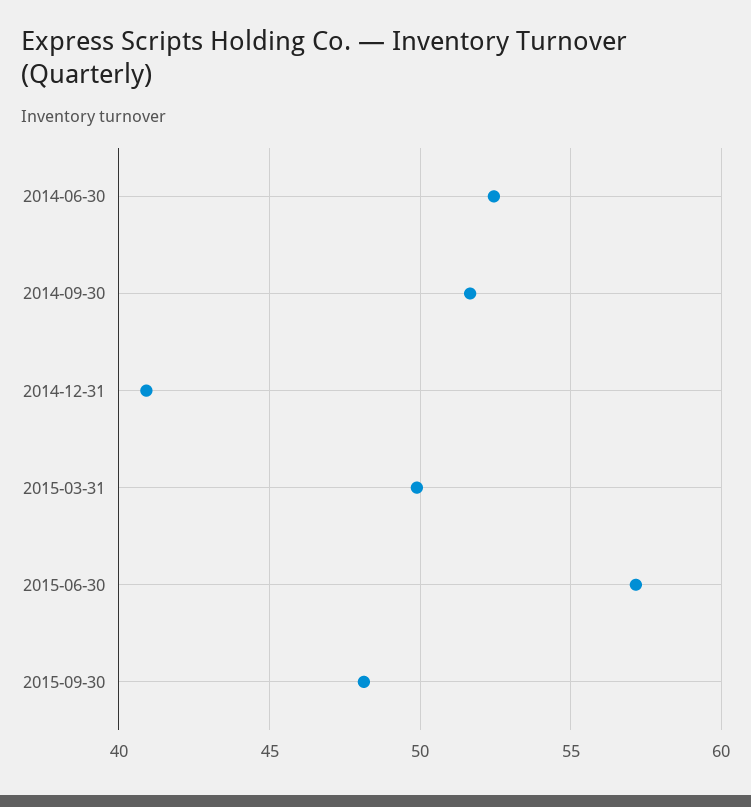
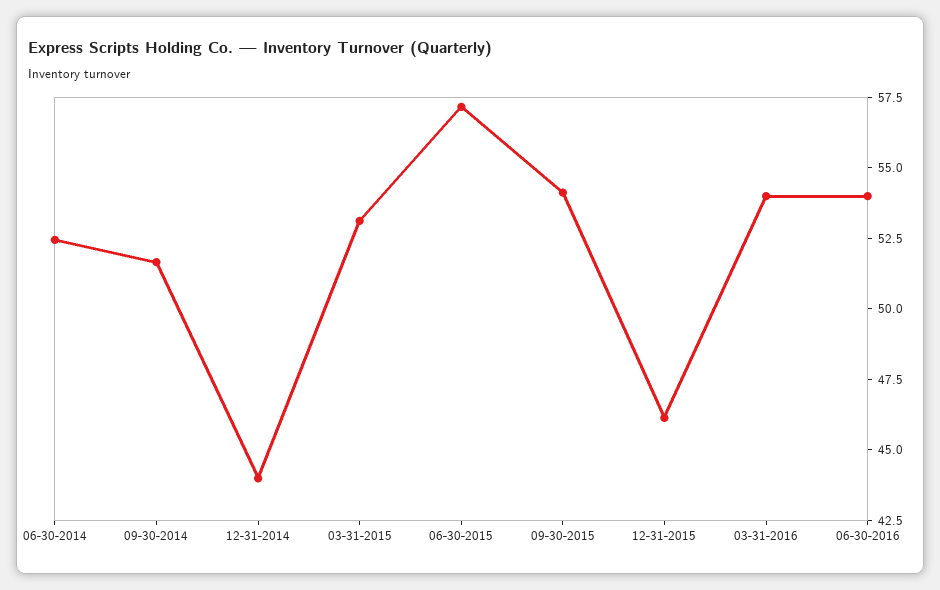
2014-12-31: 41 -> 44
2015-03-31: 50 -> 53
2015-09-30: 48 -> 54
12-31-2015: none -> 46
03-31-2016: none -> 54
06-30-2016: none -> 54

